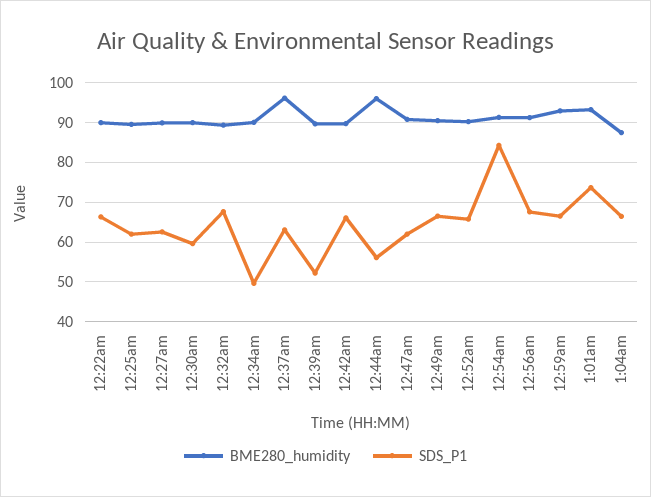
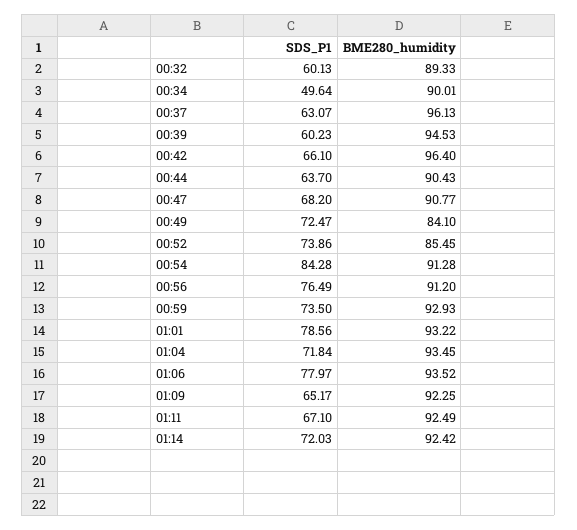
BME280_humidity, 12:22am: 90 -> none
SDS_P1, 12:22am: 66 -> none
BME280_humidity, 12:25am: 90 -> none
SDS_P1, 12:25am: 62 -> none
BME280_humidity, 12:27am: 90 -> none
SDS_P1, 12:27am: 62 -> none
BME280_humidity, 12:30am: 90 -> none
SDS_P1, 12:30am: 60 -> none
SDS_P1, 12:32am: 68 -> 60.13
BME280_humidity, 12:39am: 90 -> 94.53
SDS_P1, 12:39am: 52 -> 60.23
BME280_humidity, 12:42am: 90 -> 96.4
BME280_humidity, 12:44am: 96 -> 90.43
SDS_P1, 12:44am: 56 -> 63.7
SDS_P1, 12:47am: 62 -> 68.2
BME280_humidity, 12:49am: 90 -> 84.1
SDS_P1, 12:49am: 66 -> 72.47
BME280_humidity, 12:52am: 90 -> 85.45
SDS_P1, 12:52am: 66 -> 73.86
SDS_P1, 12:56am: 68 -> 76.49
SDS_P1, 12:59am: 66 -> 73.5
SDS_P1, 1:01am: 74 -> 78.56
BME280_humidity, 1:04am: 88 -> 93.45
SDS_P1, 1:04am: 66 -> 71.84
SDS_P1, 01:06: none -> 77.97
BME280_humidity, 01:06: none -> 93.52
SDS_P1, 01:09: none -> 65.17
BME280_humidity, 01:09: none -> 92.25
SDS_P1, 01:11: none -> 67.1
BME280_humidity, 01:11: none -> 92.49
SDS_P1, 01:14: none -> 72.03
BME280_humidity, 01:14: none -> 92.42

